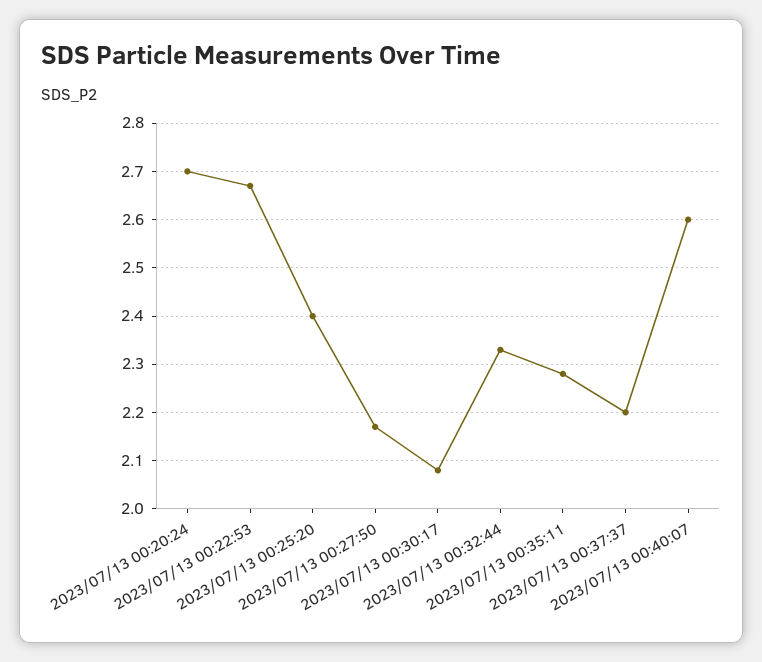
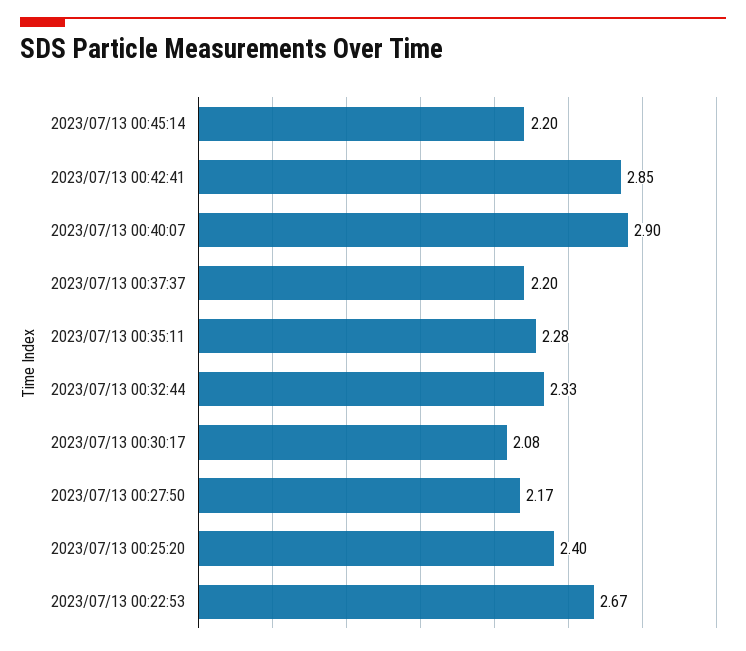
2023/07/13 00:20:24: 2.7 -> none
2023/07/13 00:40:07: 2.6 -> 2.9
2023/07/13 00:45:14: none -> 2.2
2023/07/13 00:42:41: none -> 2.85

